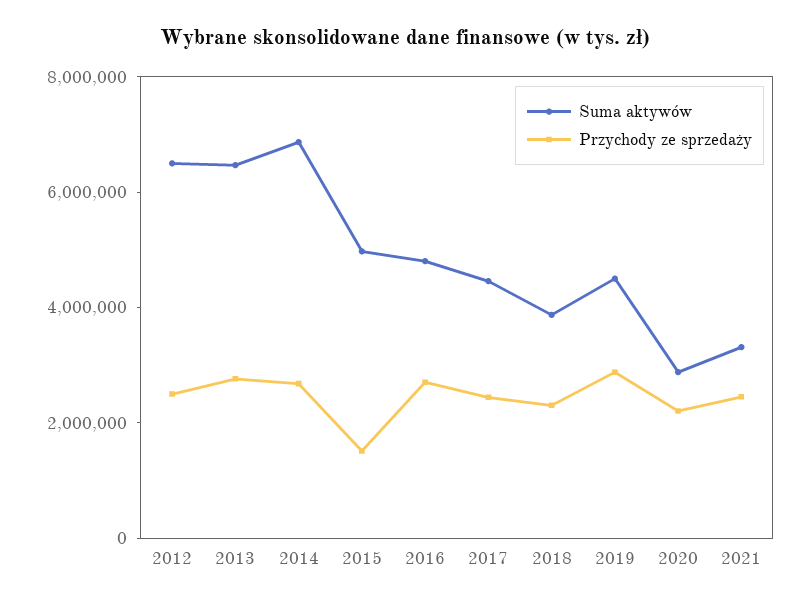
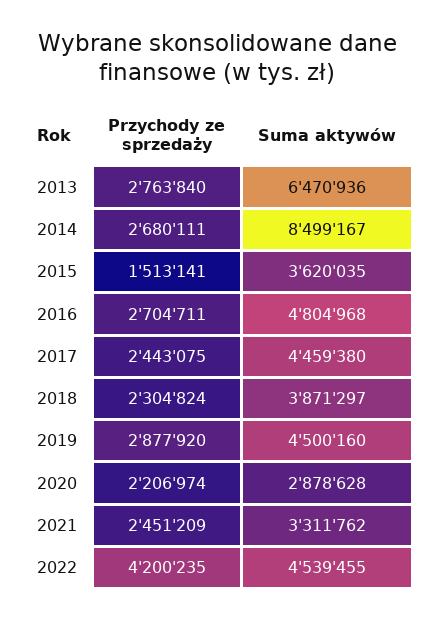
Suma aktywów, 2012: 6500000 -> none
Przychody ze sprzedaży, 2012: 2500000 -> none
Suma aktywów, 2014: 7000000 -> 8499167
Suma aktywów, 2015: 5000000 -> 3620035
Przychody ze sprzedaży, 2022: none -> 4200235
Suma aktywów, 2022: none -> 4539455

